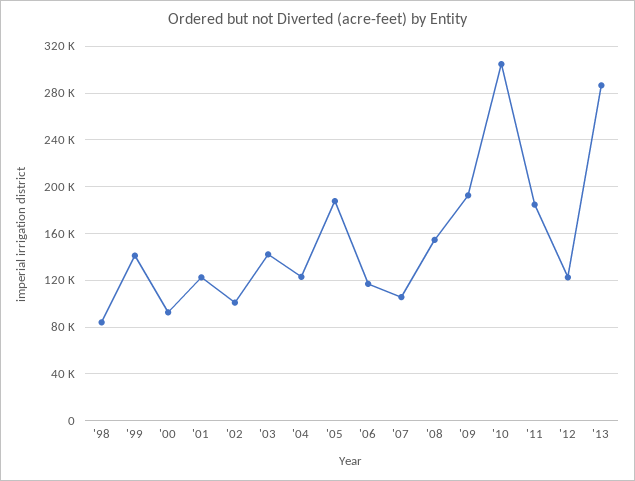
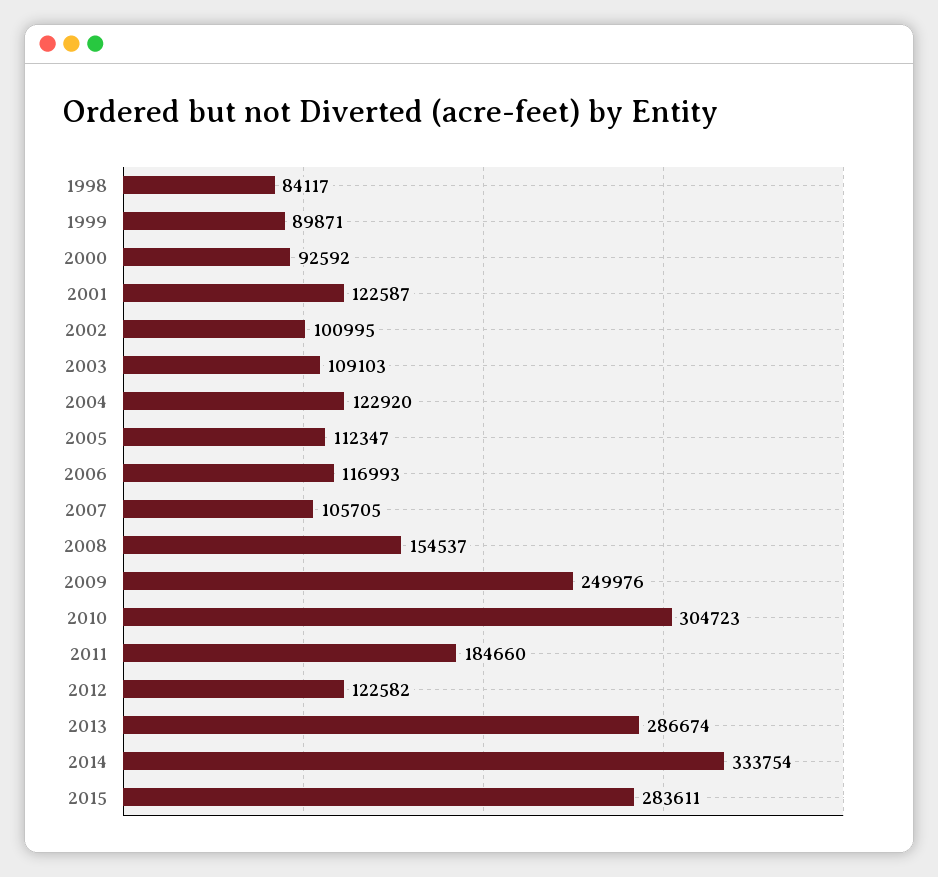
'99: 140000 -> 89871
'03: 140000 -> 109103
'05: 190000 -> 112347
'09: 190000 -> 249976
2014: none -> 333754
2015: none -> 283611

